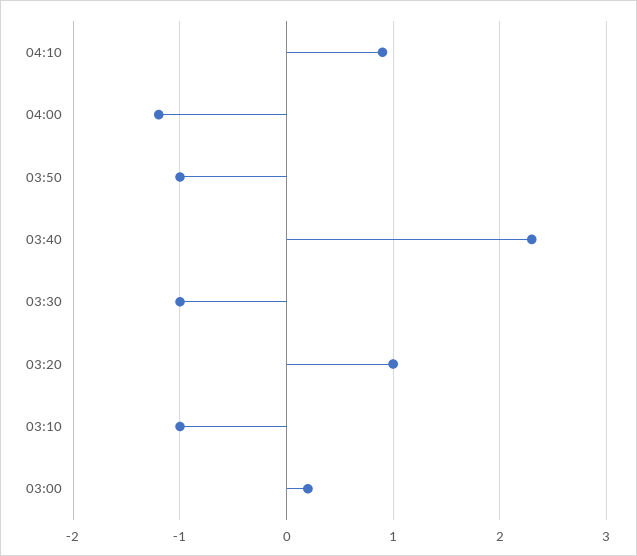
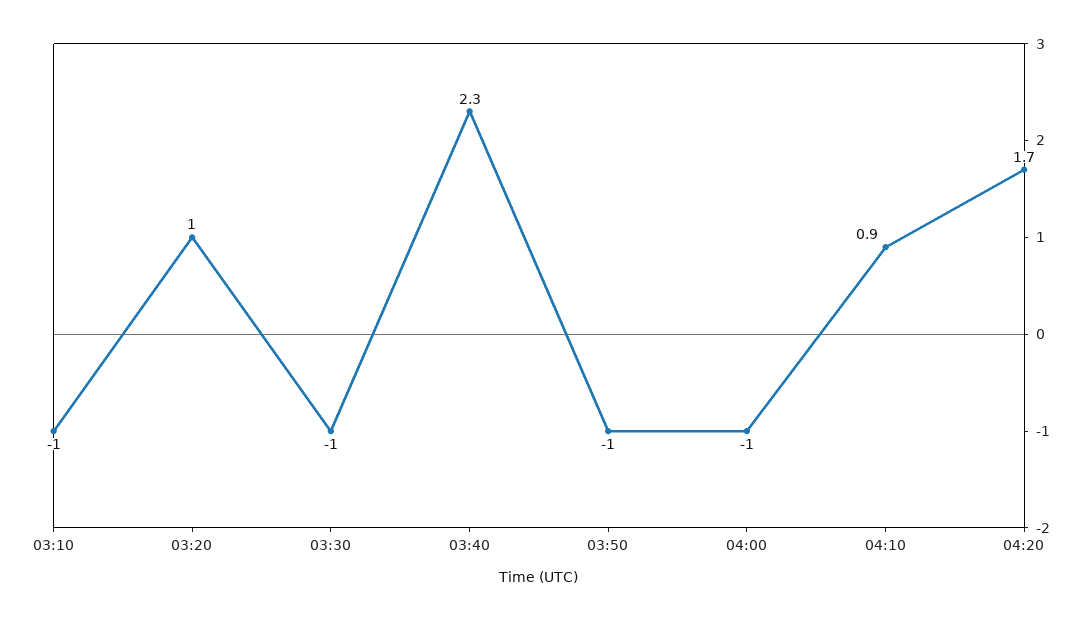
04:00: -1.2 -> -1
03:00: 0.2 -> none
04:20: none -> 1.7

